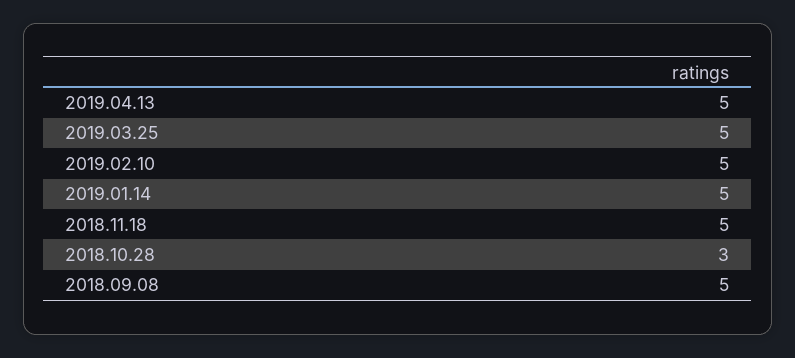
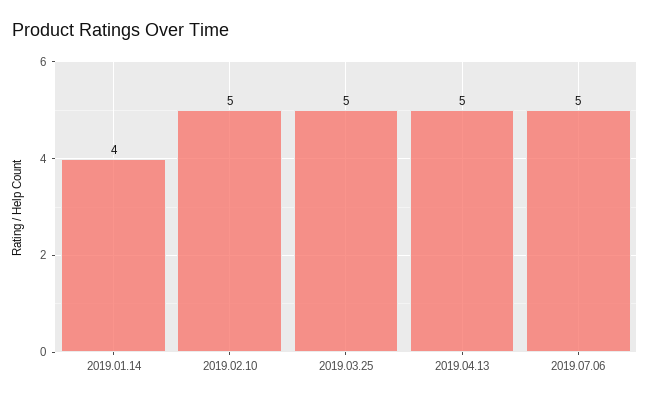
2019.01.14: 5 -> 4
2018.11.18: 5 -> none
2018.10.28: 3 -> none
2018.09.08: 5 -> none
2019.07.06: none -> 5

